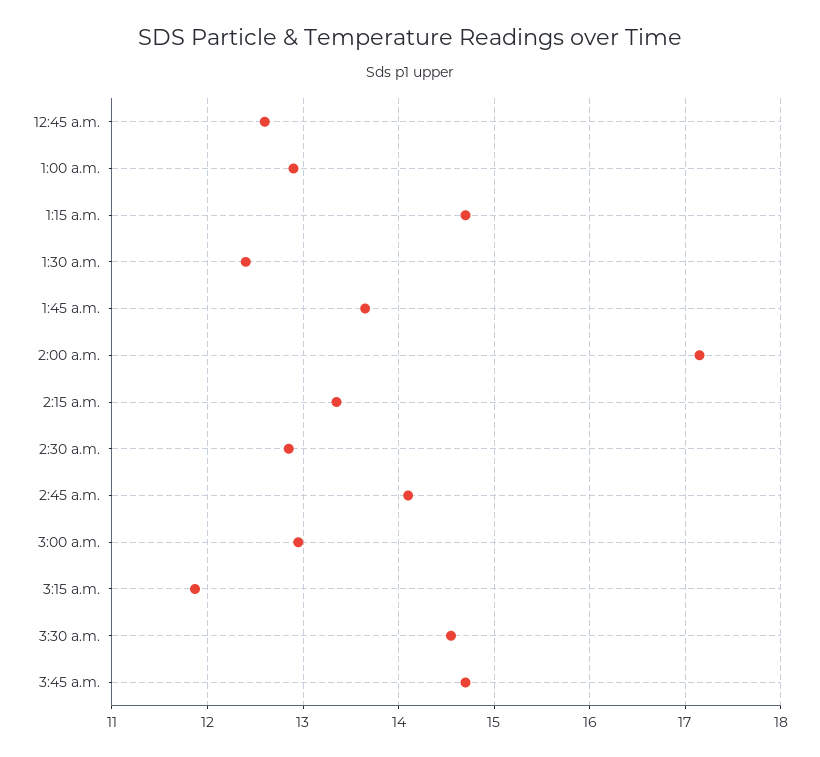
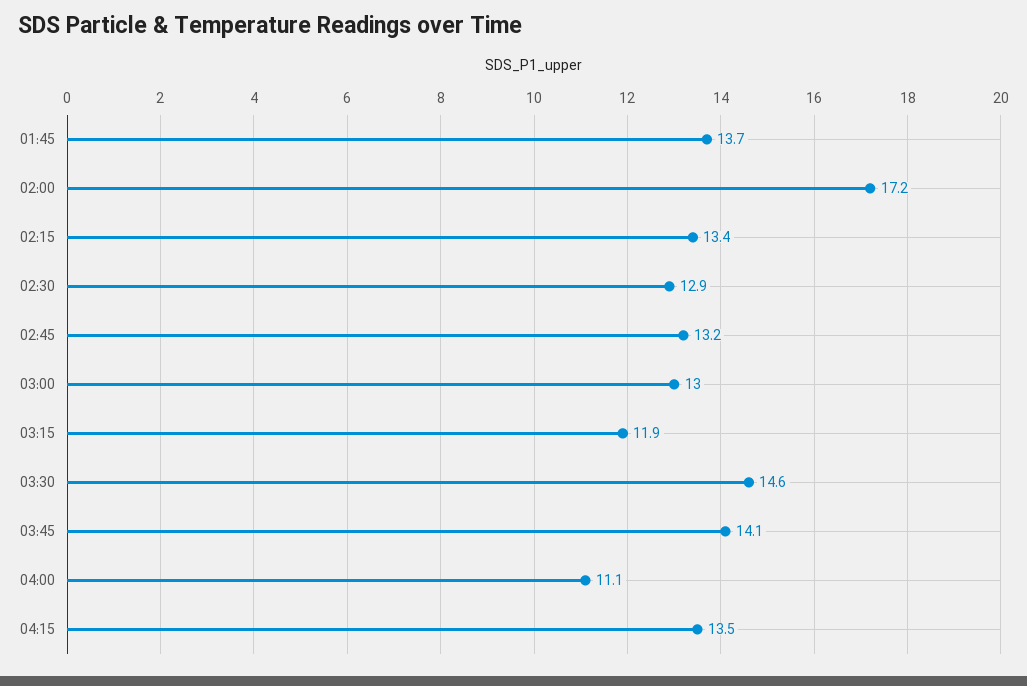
12:45 a.m.: 12.6 -> none
1:00 a.m.: 12.9 -> none
1:15 a.m.: 14.7 -> none
1:30 a.m.: 12.4 -> none
2:45 a.m.: 14.1 -> 13.2
3:45 a.m.: 14.7 -> 14.1
04:00: none -> 11.1
04:15: none -> 13.5

